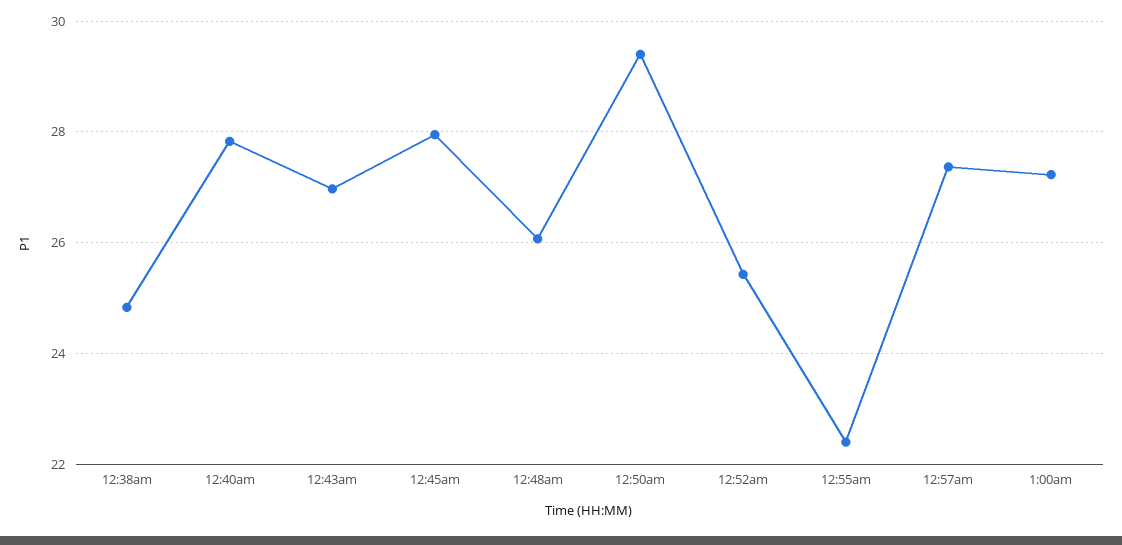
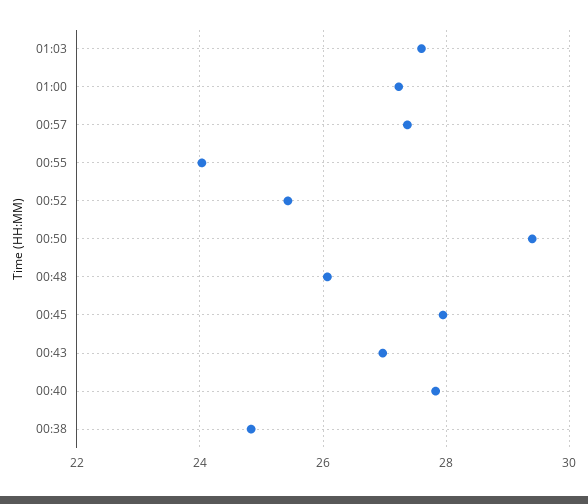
12:55am: 22.4 -> 24
01:03: none -> 27.6

